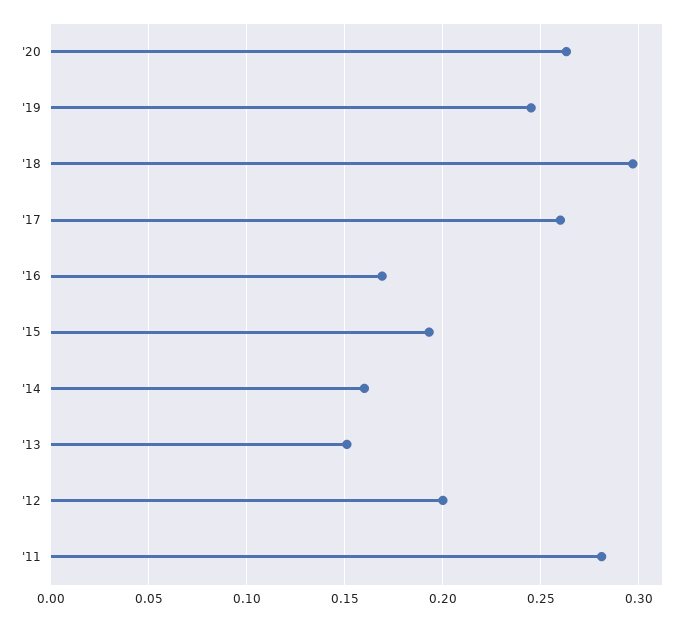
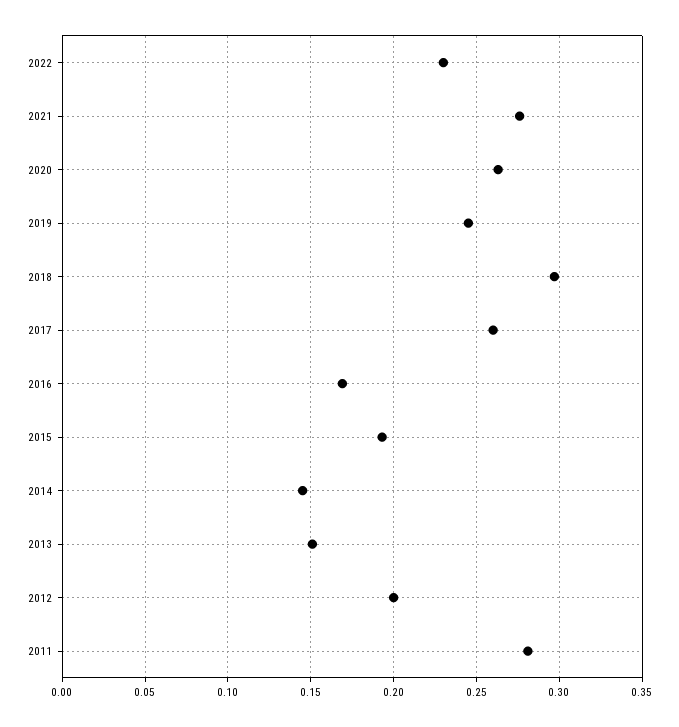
'14: 0.16 -> 0.145
2022: none -> 0.23
2021: none -> 0.275

